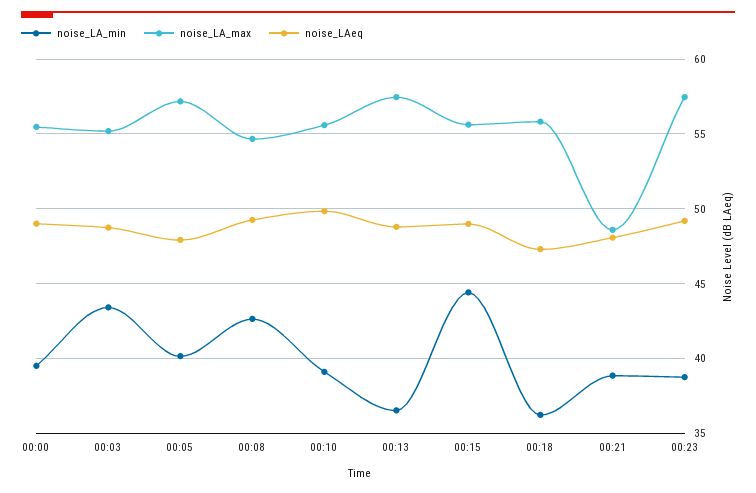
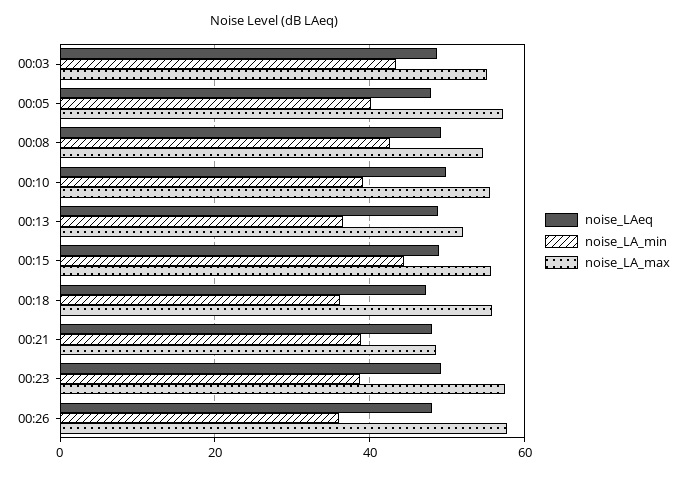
noise_LA_min, 00:00: 39.5 -> none
noise_LA_max, 00:00: 55.5 -> none
noise_LAeq, 00:00: 49 -> none
noise_LA_max, 00:13: 57.5 -> 52
noise_LAeq, 00:26: none -> 48
noise_LA_min, 00:26: none -> 36
noise_LA_max, 00:26: none -> 58

